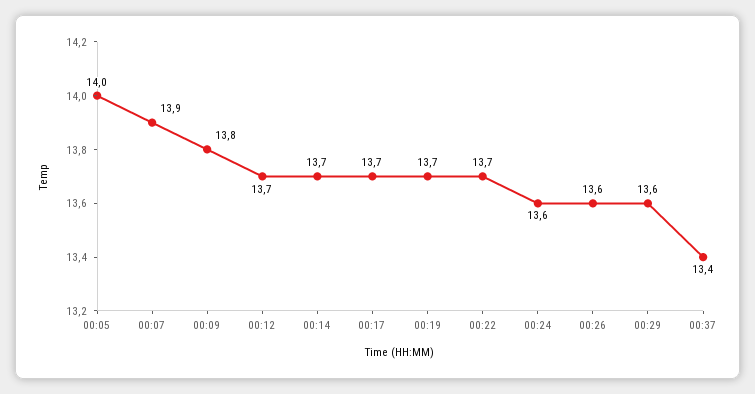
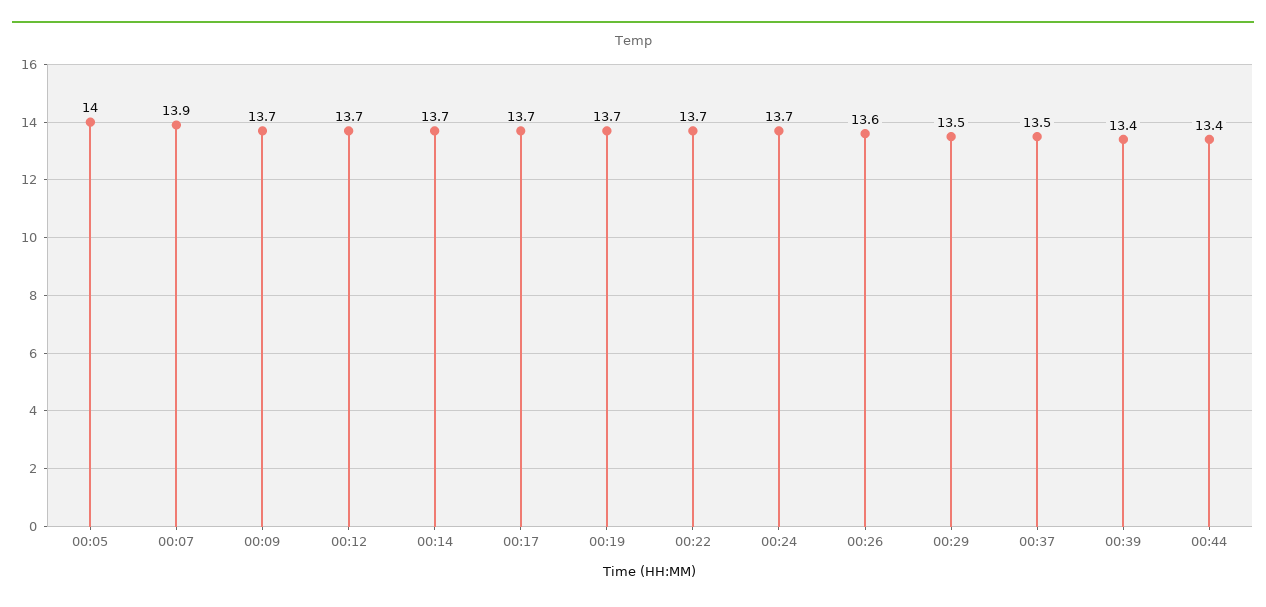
00:09: 13.8 -> 13.7
00:24: 13.6 -> 13.7
00:29: 13.6 -> 13.5
00:37: 13.4 -> 13.5
00:39: none -> 13.4
00:44: none -> 13.4

